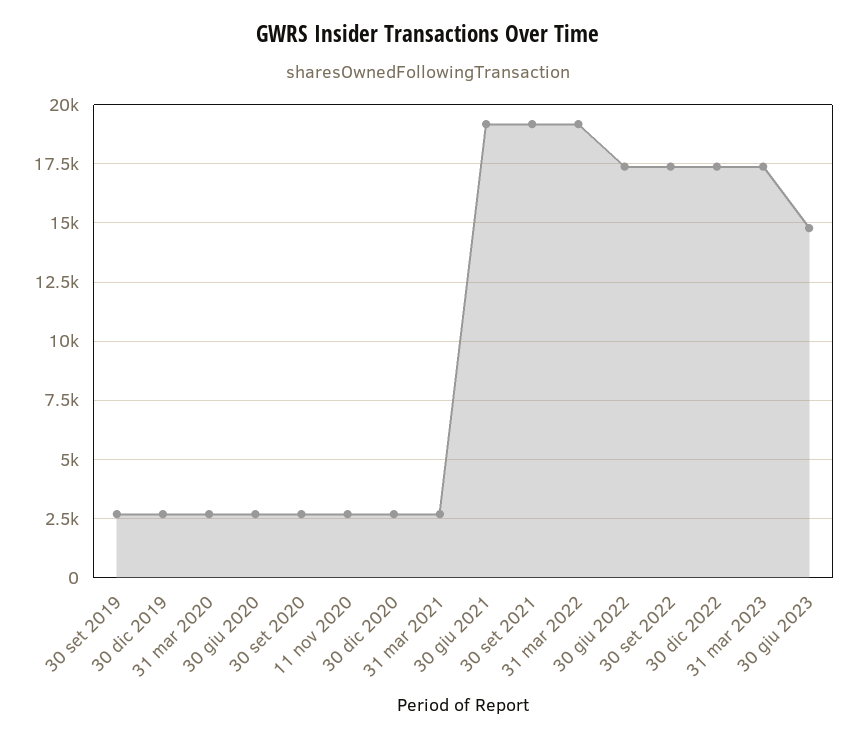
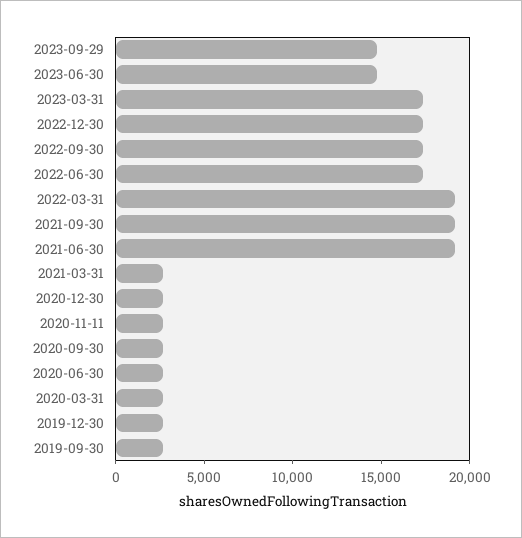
2023-09-29: none -> 15000

